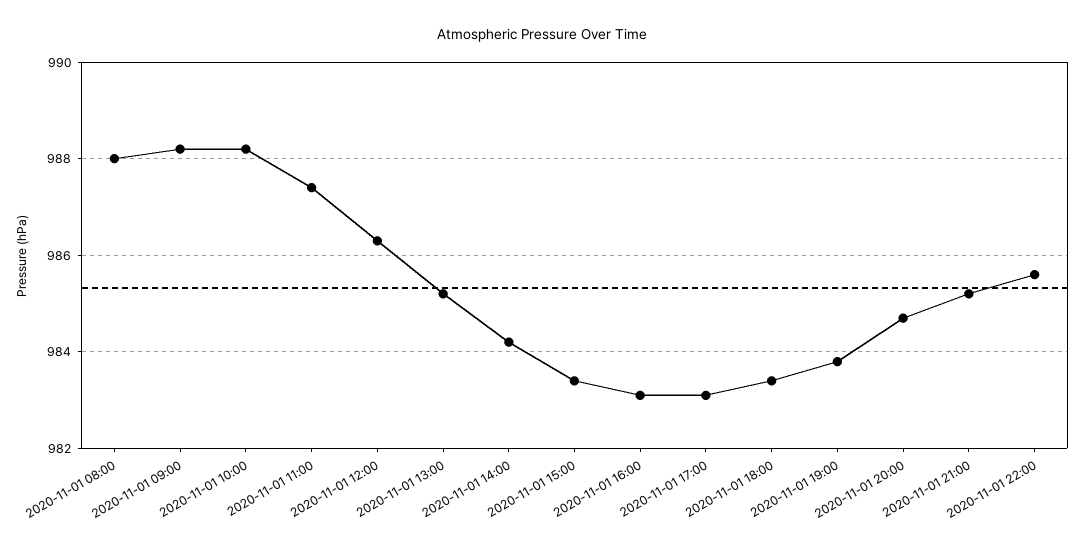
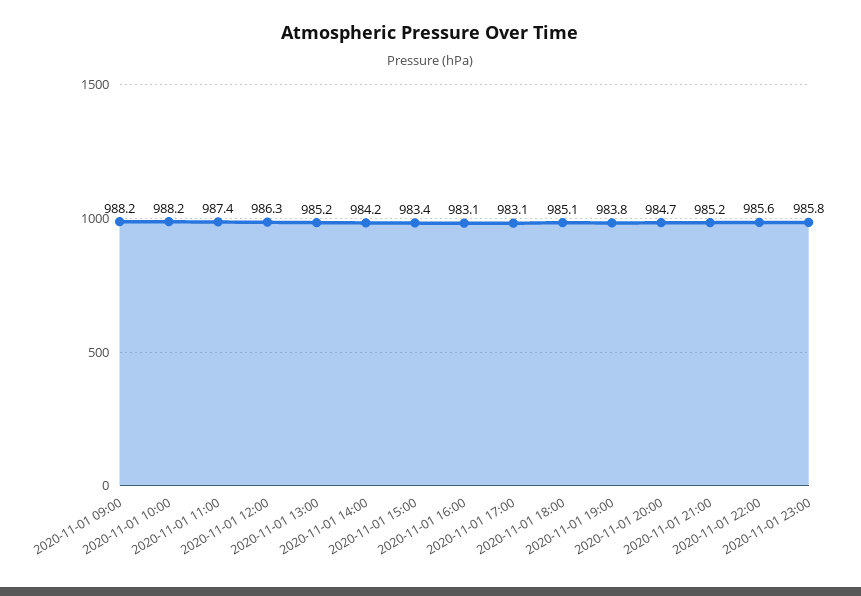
2020-11-01 08:00: 988 -> none
2020-11-01 18:00: 983.5 -> 985.1
2020-11-01 23:00: none -> 985.8

